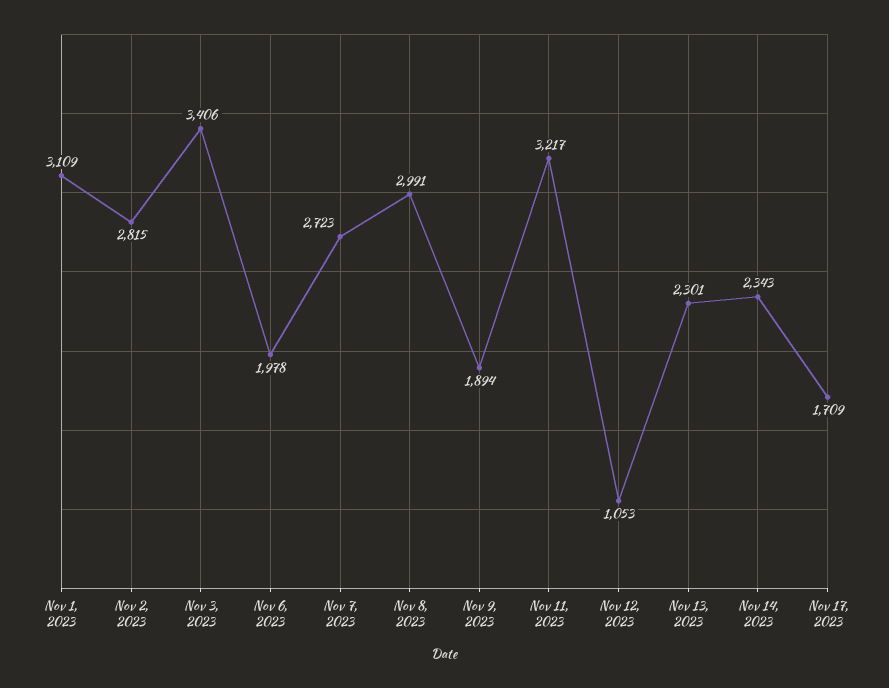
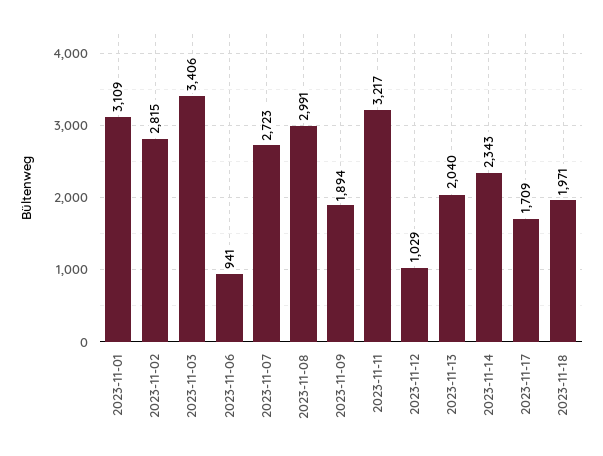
Nov 6, 2023: 1978 -> 941
Nov 12, 2023: 1053 -> 1029
Nov 13, 2023: 2301 -> 2040
2023-11-18: none -> 1971

